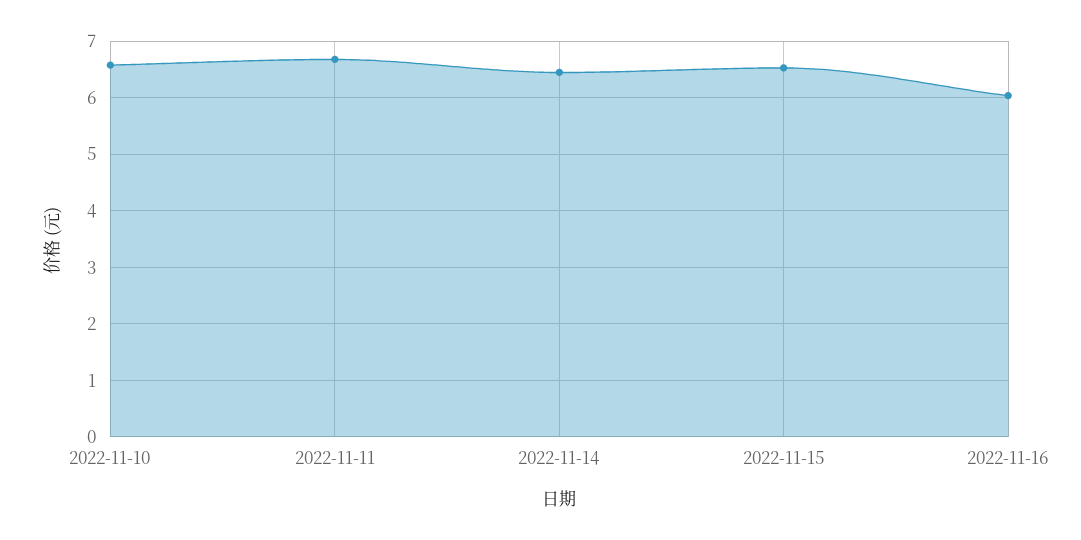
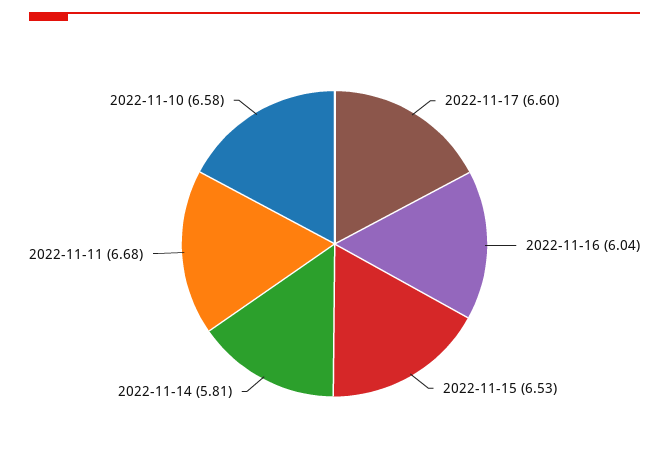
2022-11-14: 6.4 -> 5.81
2022-11-17: none -> 6.6

